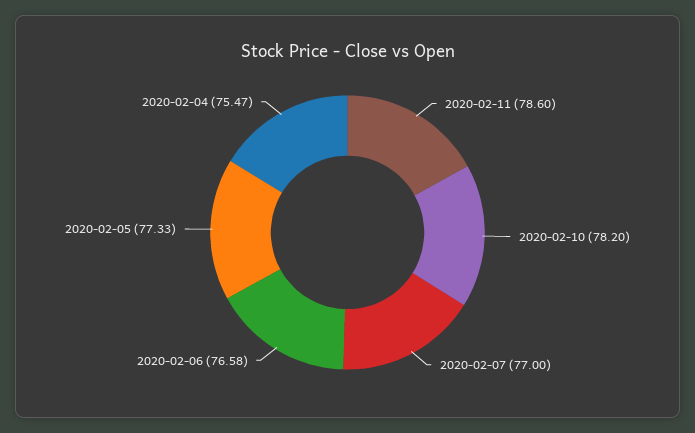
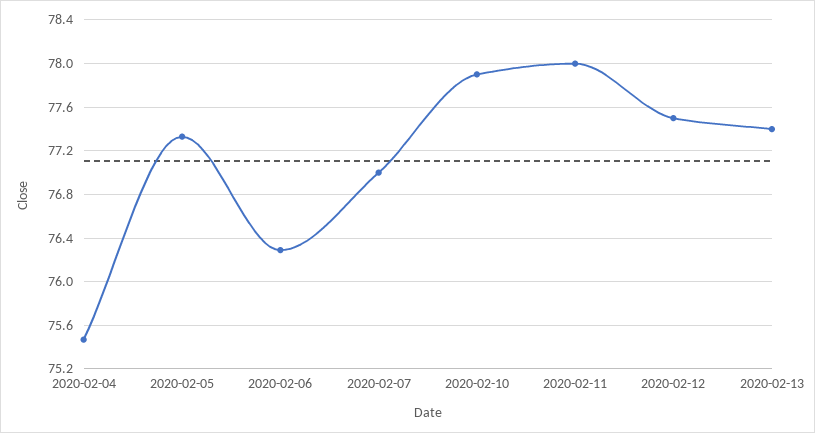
2020-02-11: 78.6 -> 78
2020-02-10: 78.2 -> 77.9
2020-02-06: 76.58 -> 76.3
2020-02-12: none -> 77.5
2020-02-13: none -> 77.4

